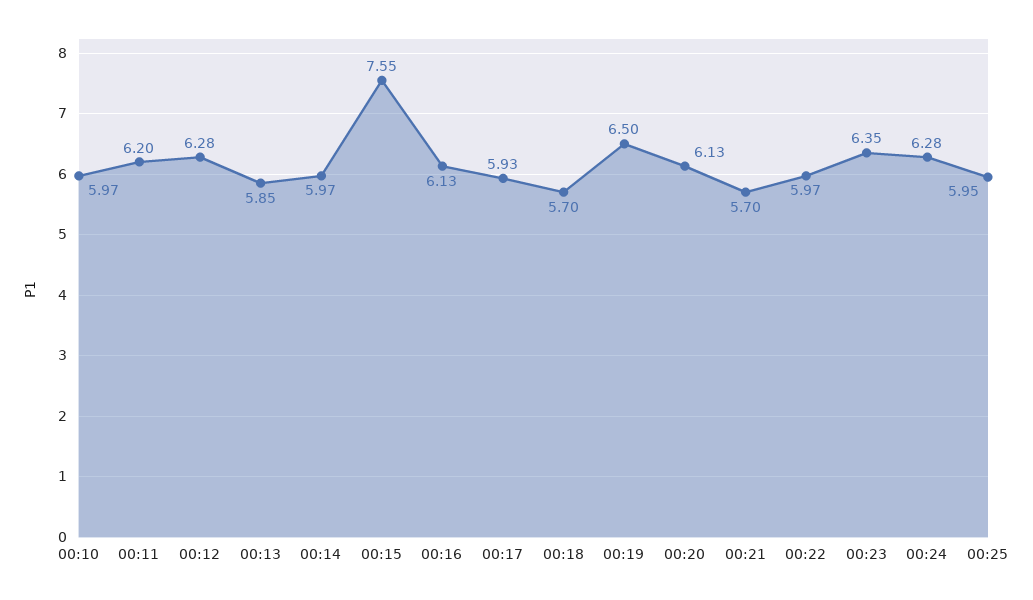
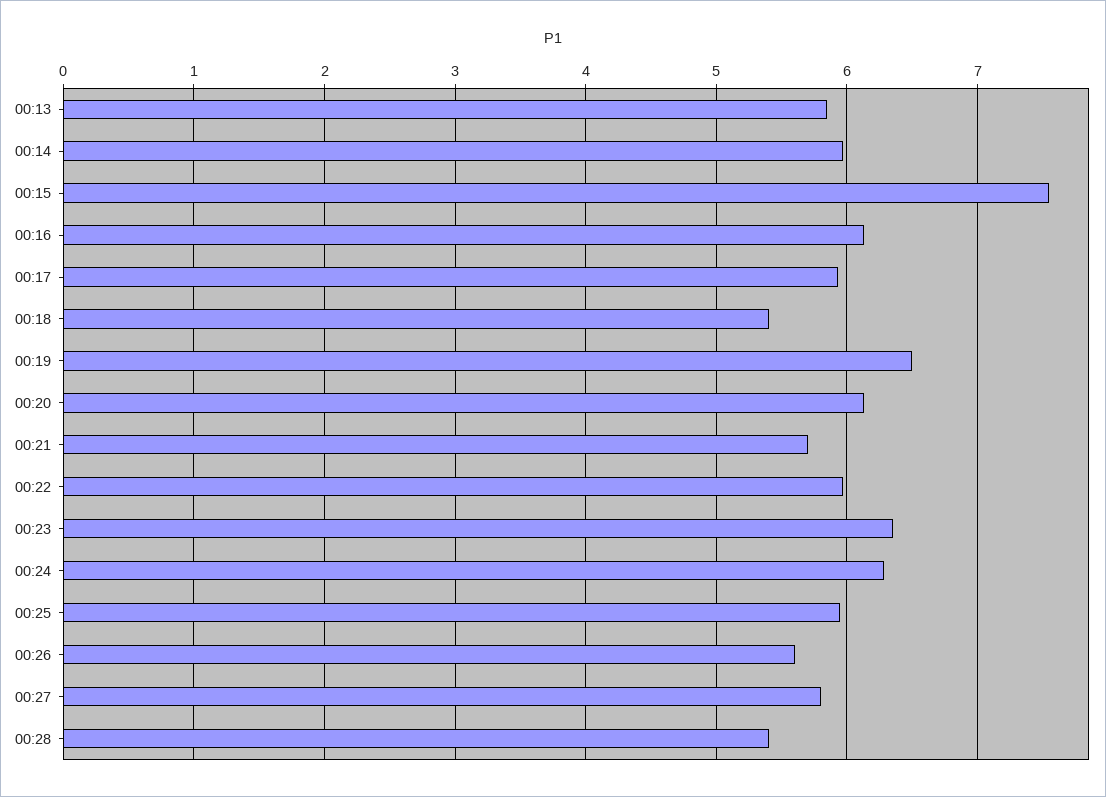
00:10: 5.97 -> none
00:11: 6.2 -> none
00:12: 6.28 -> none
00:18: 5.7 -> 5.4
00:26: none -> 5.6
00:27: none -> 5.8
00:28: none -> 5.4

